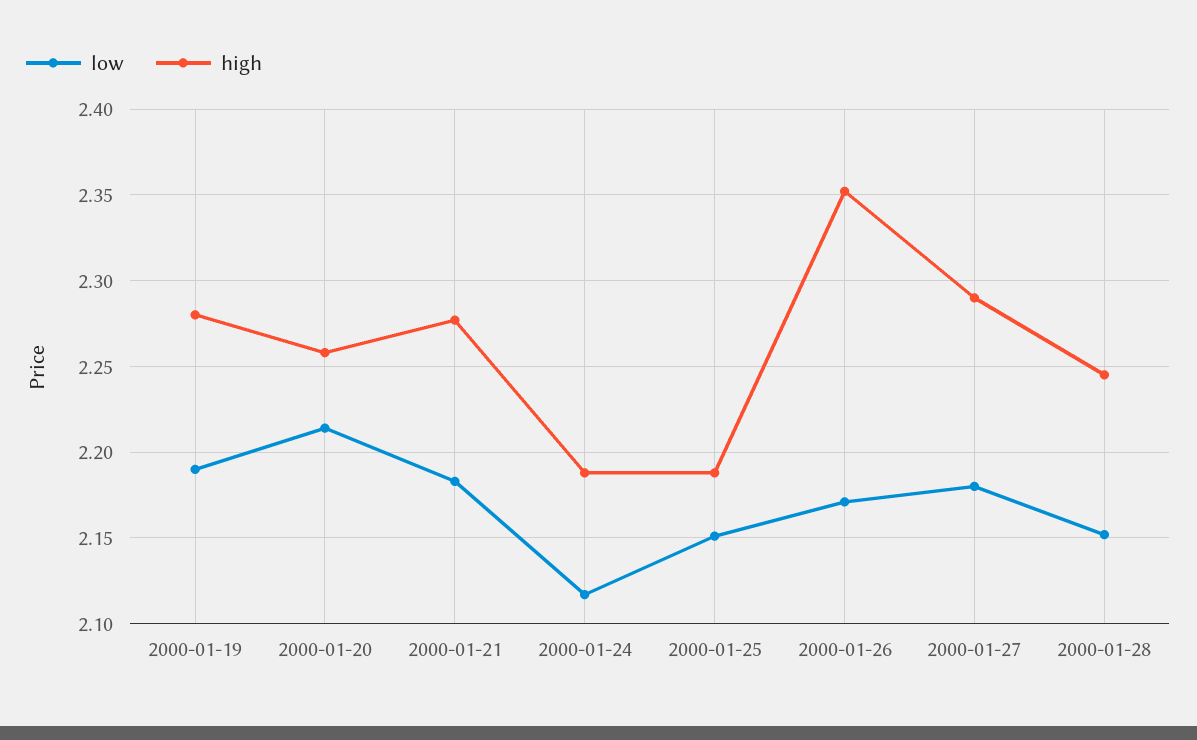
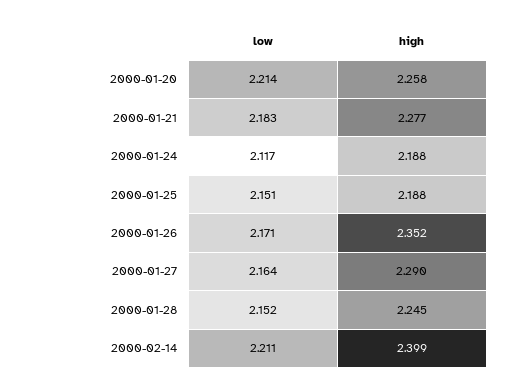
low, 2000-01-19: 2.19 -> none
high, 2000-01-19: 2.28 -> none
low, 2000-01-27: 2.18 -> 2.164
low, 2000-02-14: none -> 2.211
high, 2000-02-14: none -> 2.399

